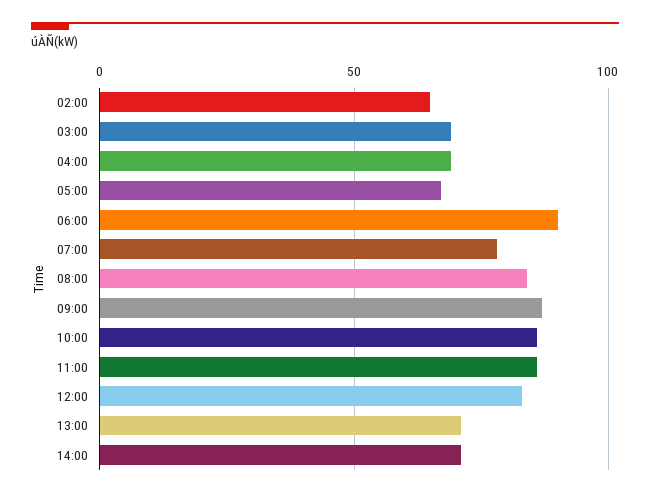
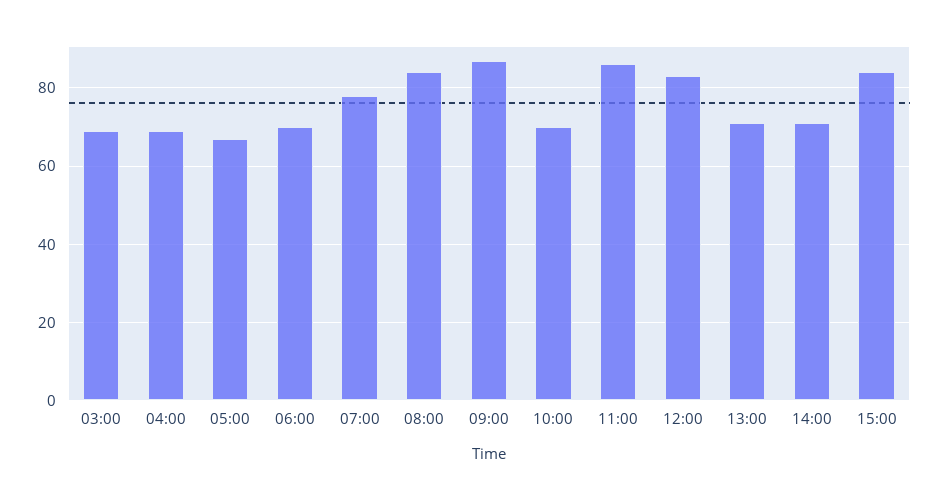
02:00: 65 -> none
06:00: 90 -> 70
10:00: 85 -> 70
15:00: none -> 85

